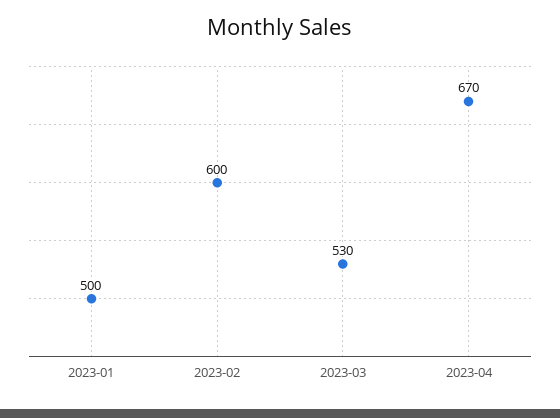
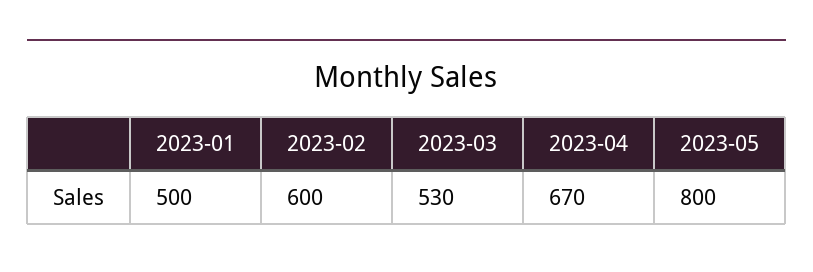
2023-05: none -> 800

